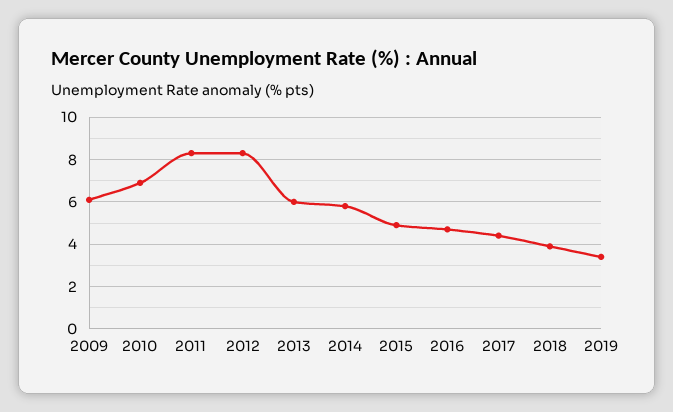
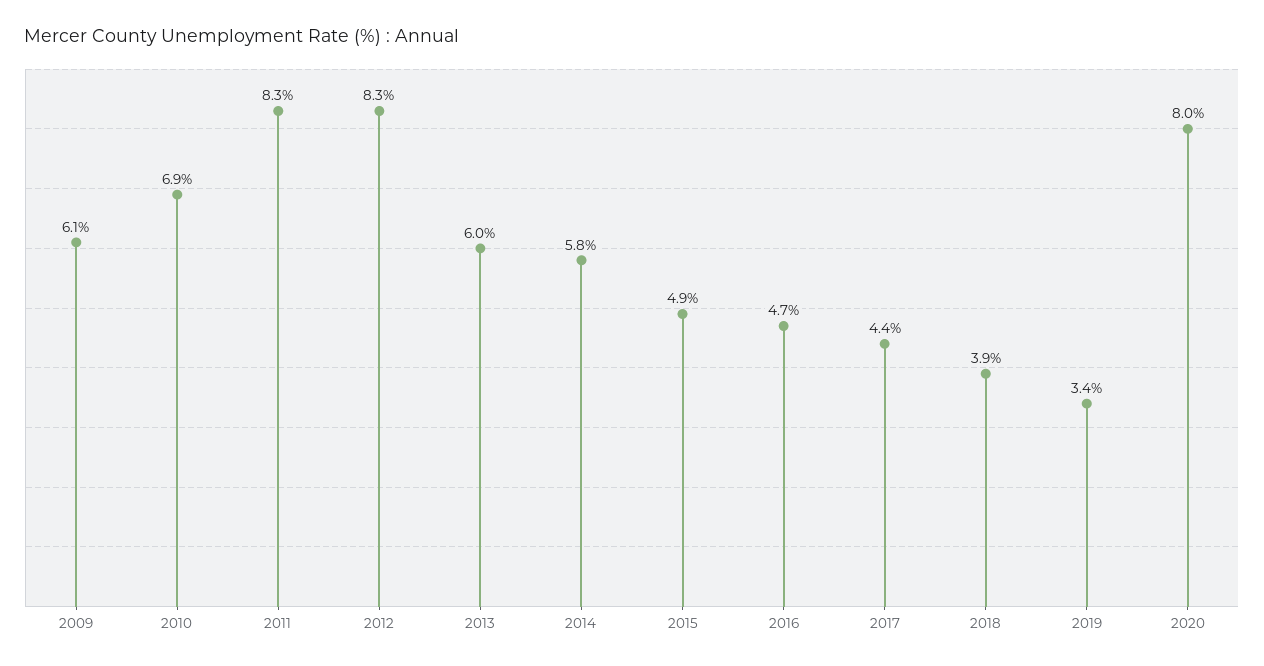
2020: none -> 8

